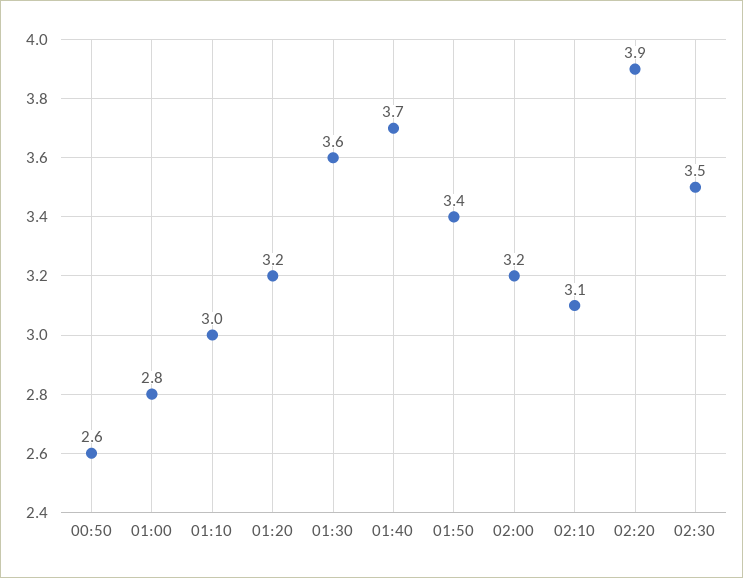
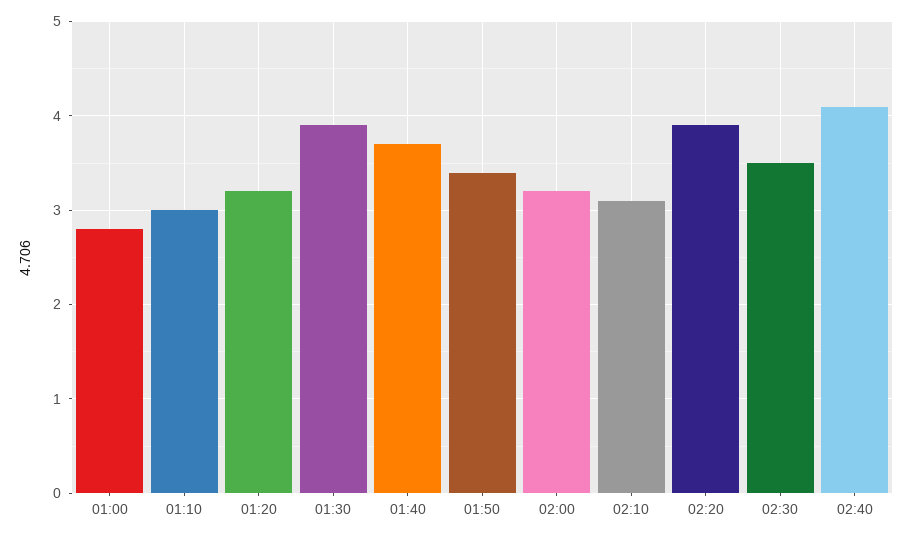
00:50: 2.6 -> none
01:30: 3.6 -> 3.9
02:40: none -> 4.1

